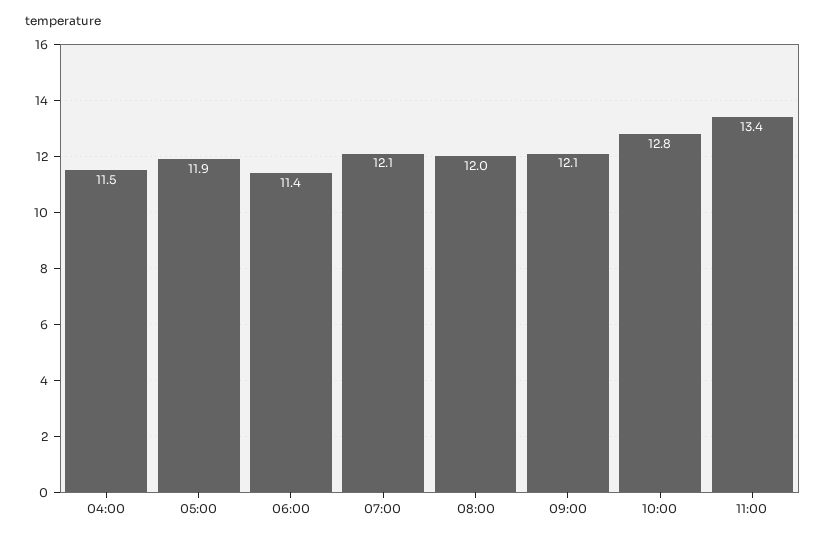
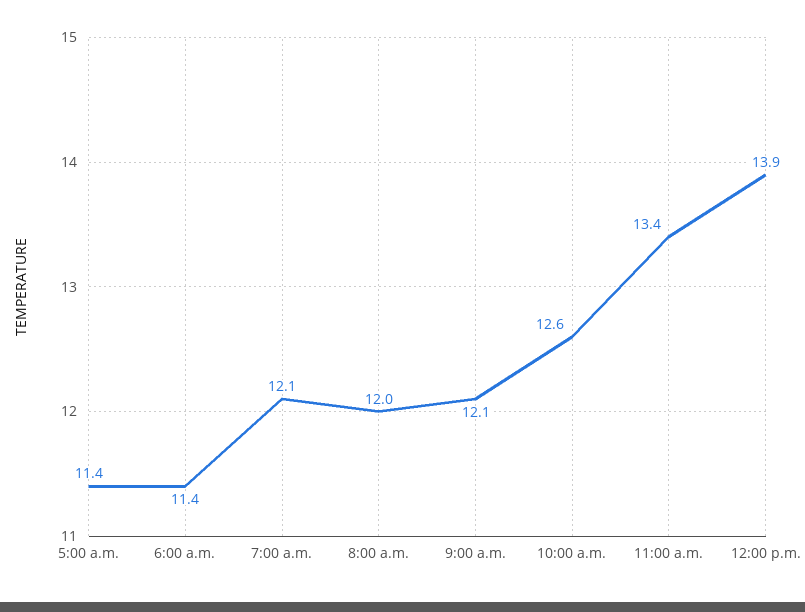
04:00: 11.5 -> none
05:00: 11.9 -> 11.4
10:00: 12.8 -> 12.6
12:00 p.m.: none -> 13.9

